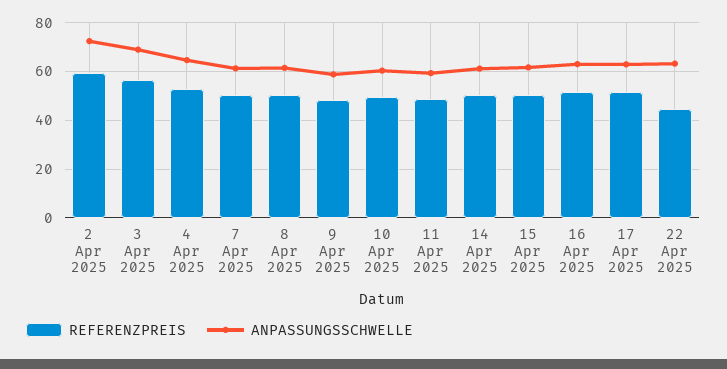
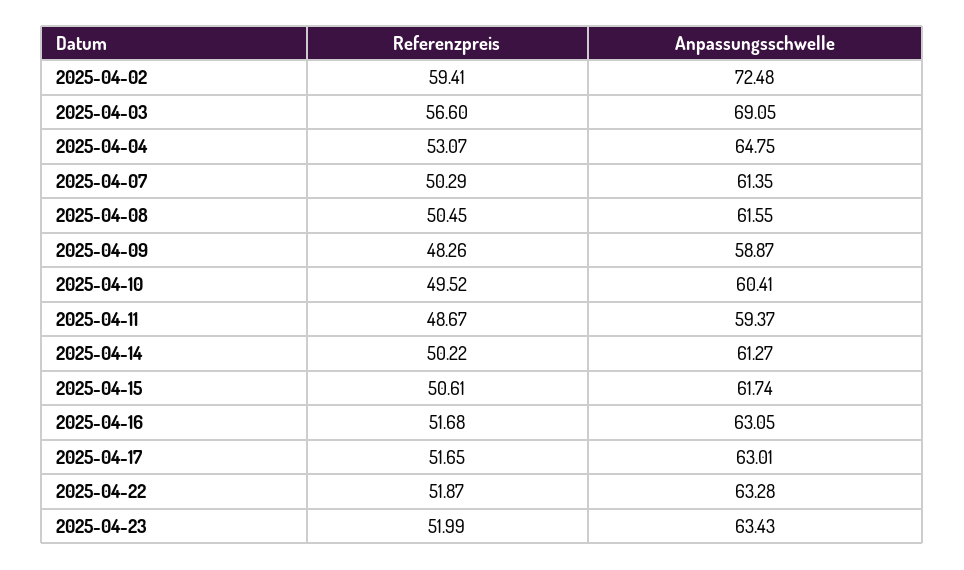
REFERENZPREIS, 22 Apr 2025: 45 -> 51.87
REFERENZPREIS, 2025-04-23: none -> 51.99
ANPASSUNGSSCHWELLE, 2025-04-23: none -> 63.43

